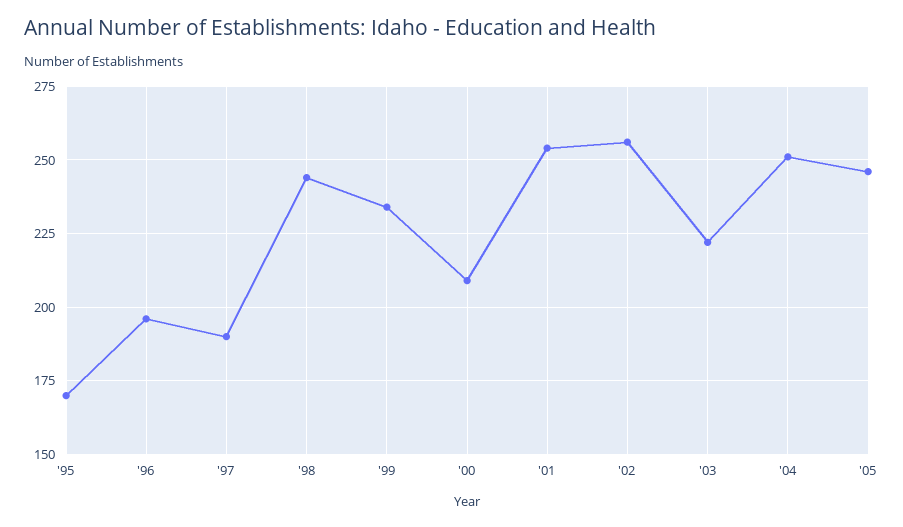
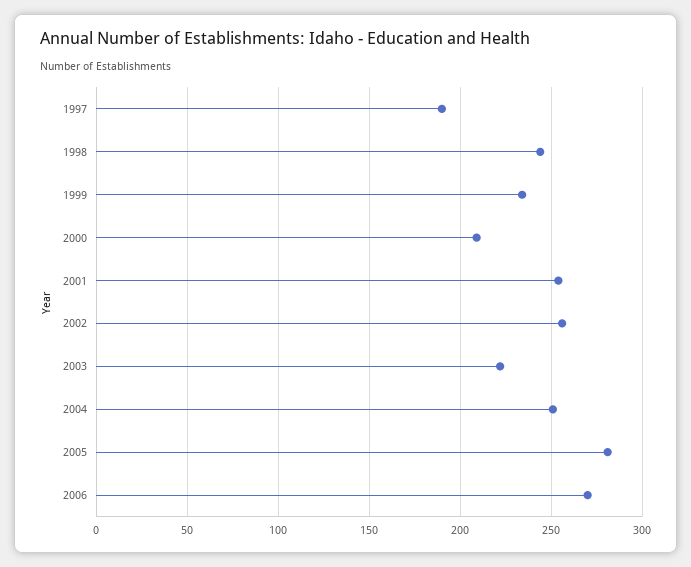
'95: 170 -> none
'96: 195 -> none
'05: 245 -> 280
2006: none -> 270

